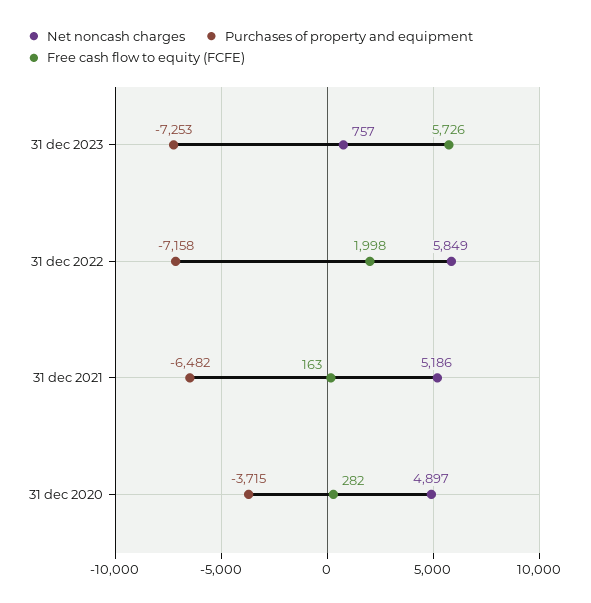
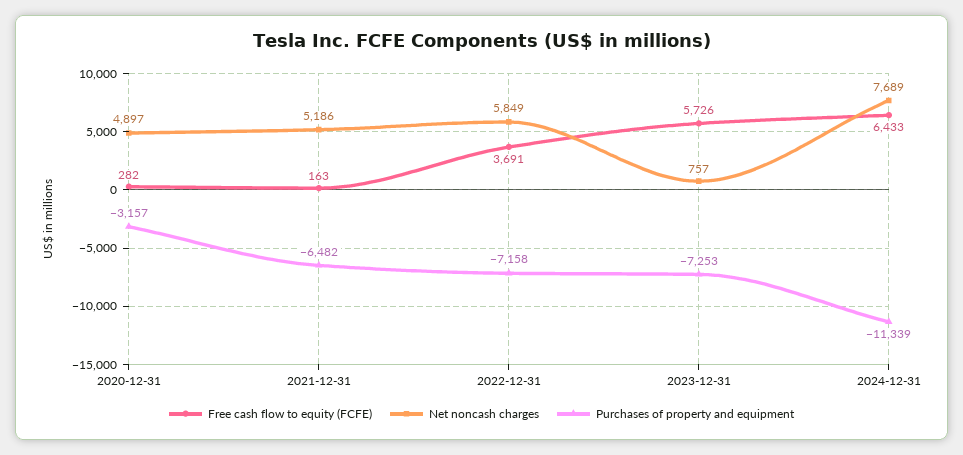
Free cash flow to equity (FCFE), 31 dec 2022: 1998 -> 3691
Purchases of property and equipment, 31 dec 2020: -3715 -> -3157
Free cash flow to equity (FCFE), 2024-12-31: none -> 6433
Net noncash charges, 2024-12-31: none -> 7689
Purchases of property and equipment, 2024-12-31: none -> -11339

